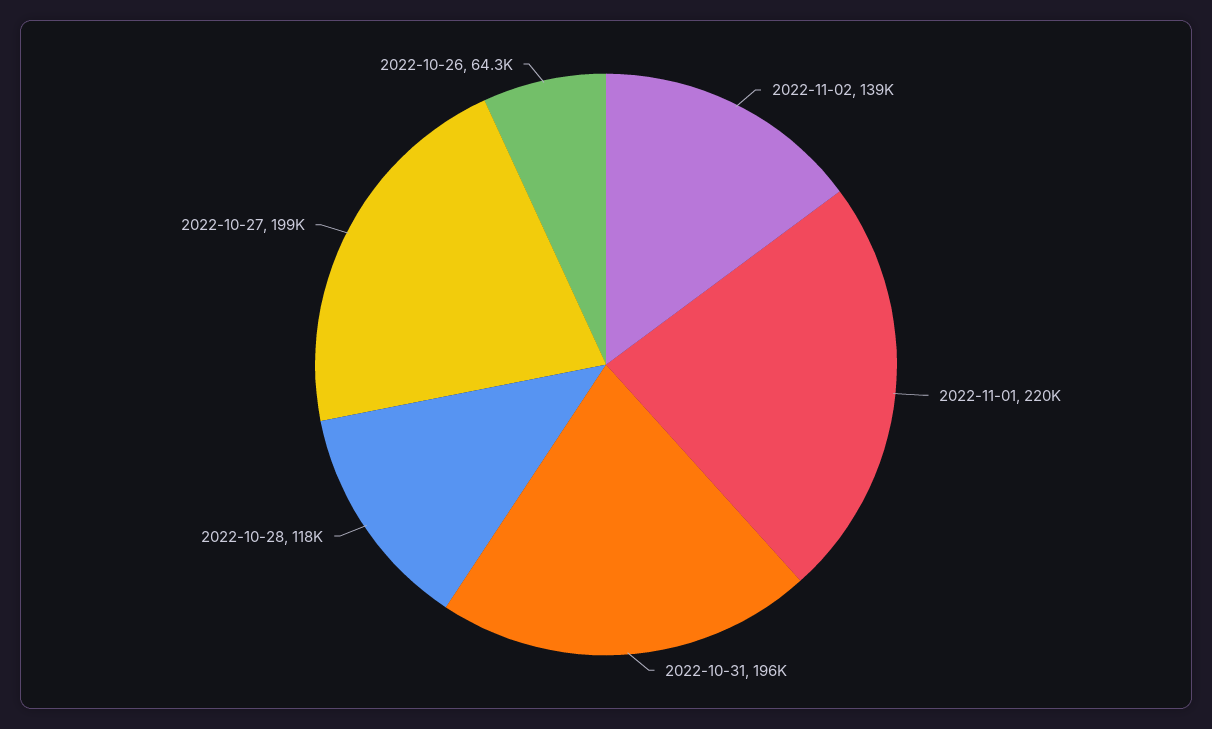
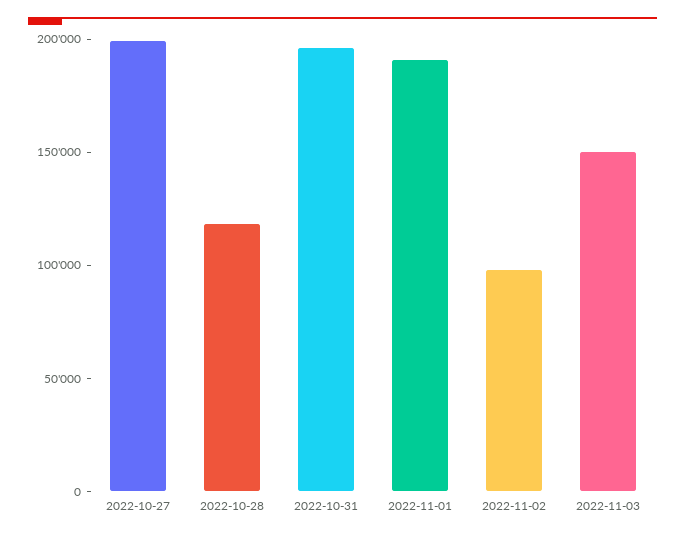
2022-11-02: 139000 -> 100000
2022-11-01: 220000 -> 190000
2022-10-26: 64300 -> none
2022-11-03: none -> 150000

